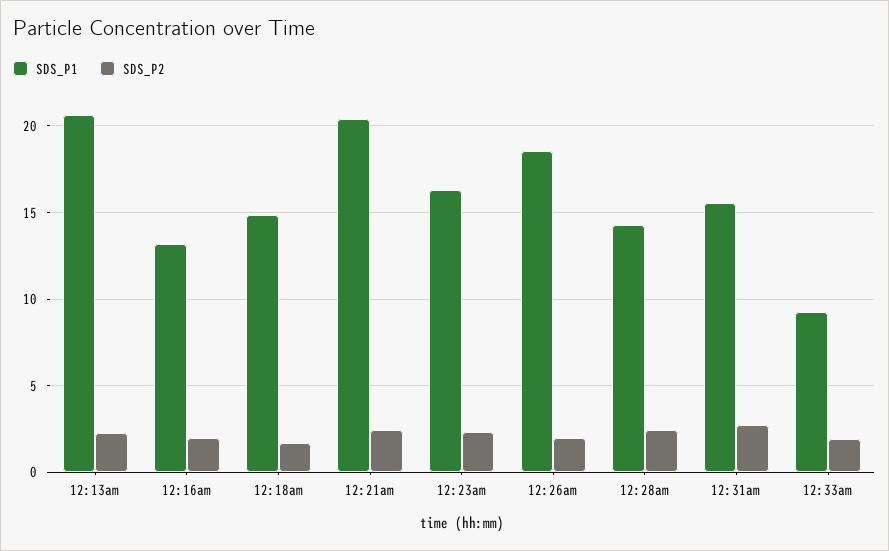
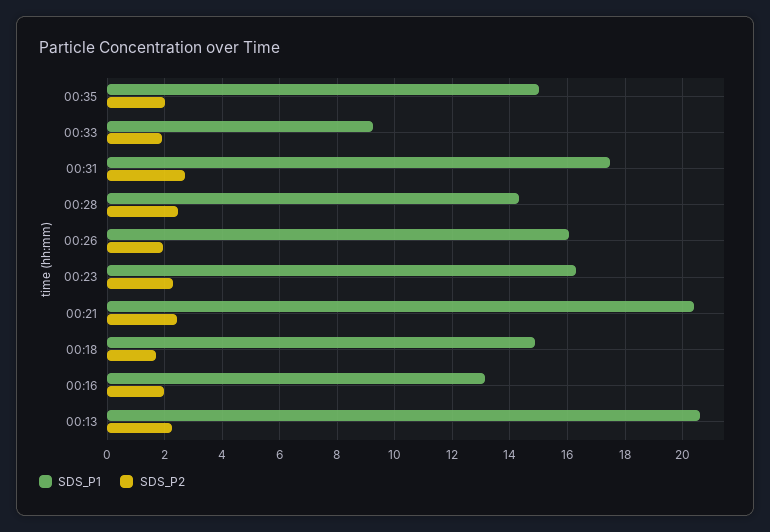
SDS_P1, 12:26am: 18.5 -> 16
SDS_P1, 12:31am: 15.5 -> 17.5
SDS_P1, 00:35: none -> 15
SDS_P2, 00:35: none -> 2

